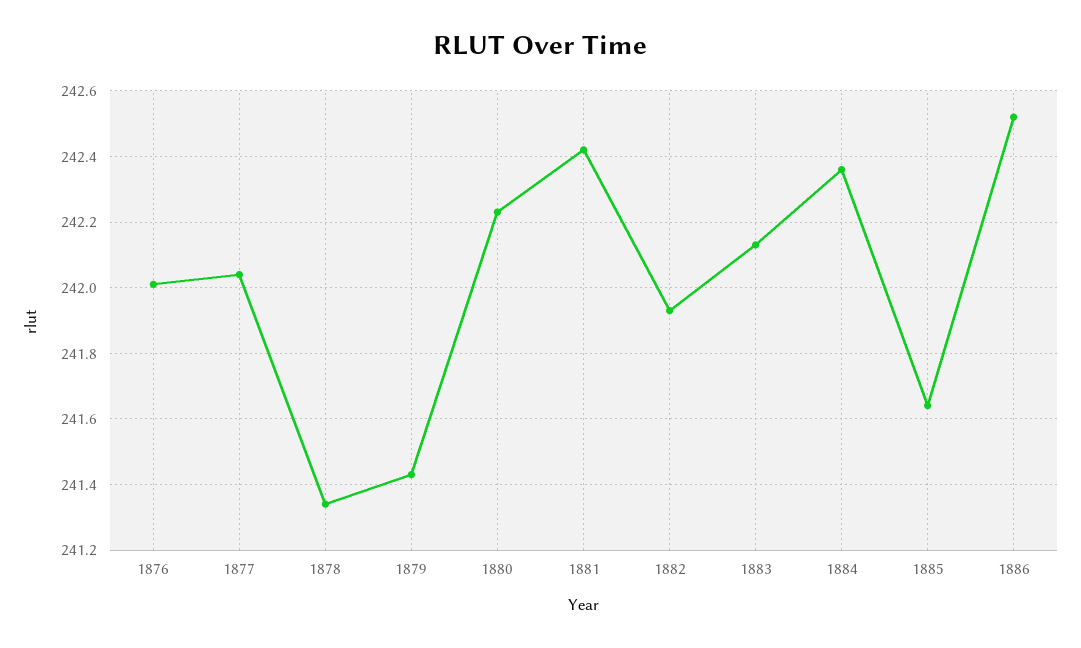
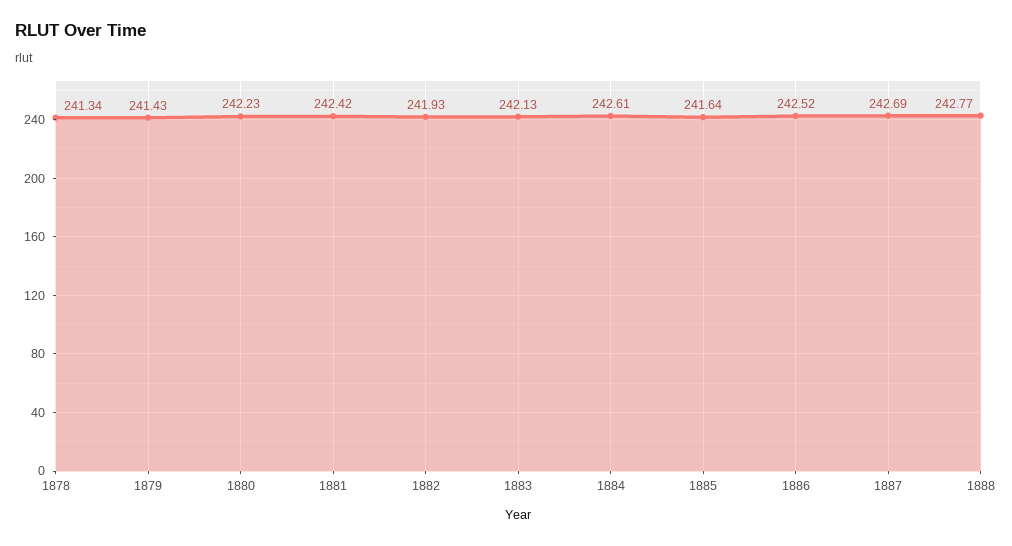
1876: 242 -> none
1877: 242.05 -> none
1884: 242.35 -> 242.61
1887: none -> 242.69
1888: none -> 242.77

